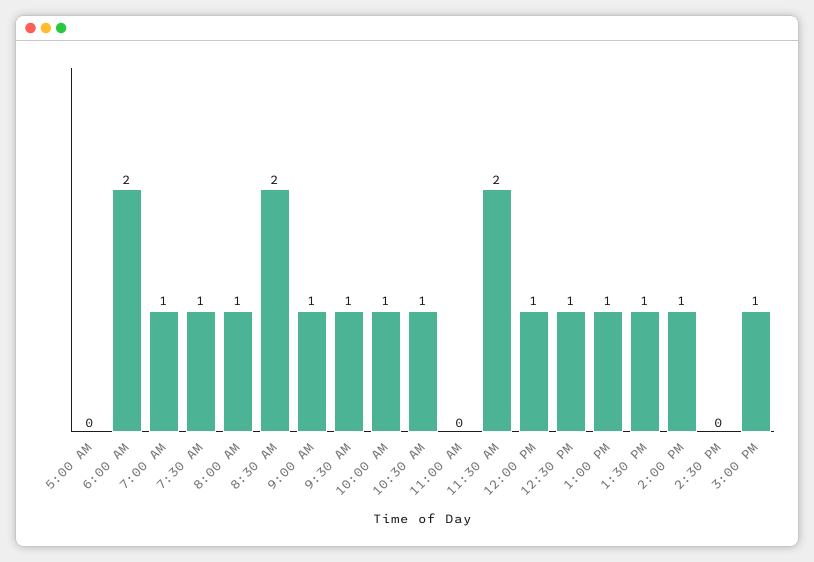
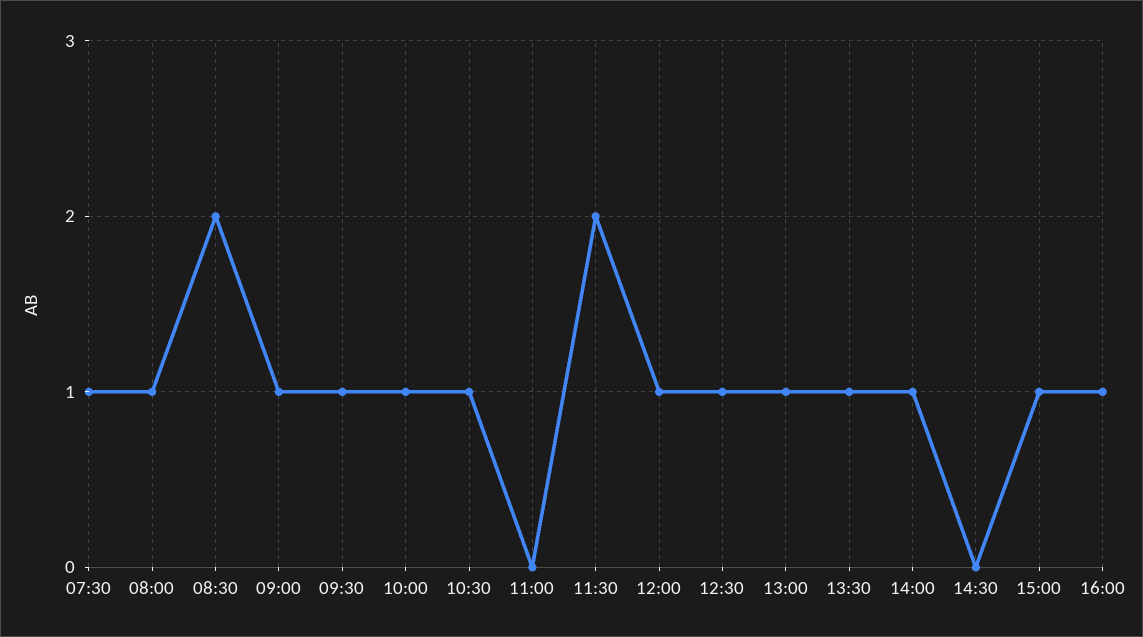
5:00 AM: 0 -> none
6:00 AM: 2 -> none
7:00 AM: 1 -> none
16:00: none -> 1

